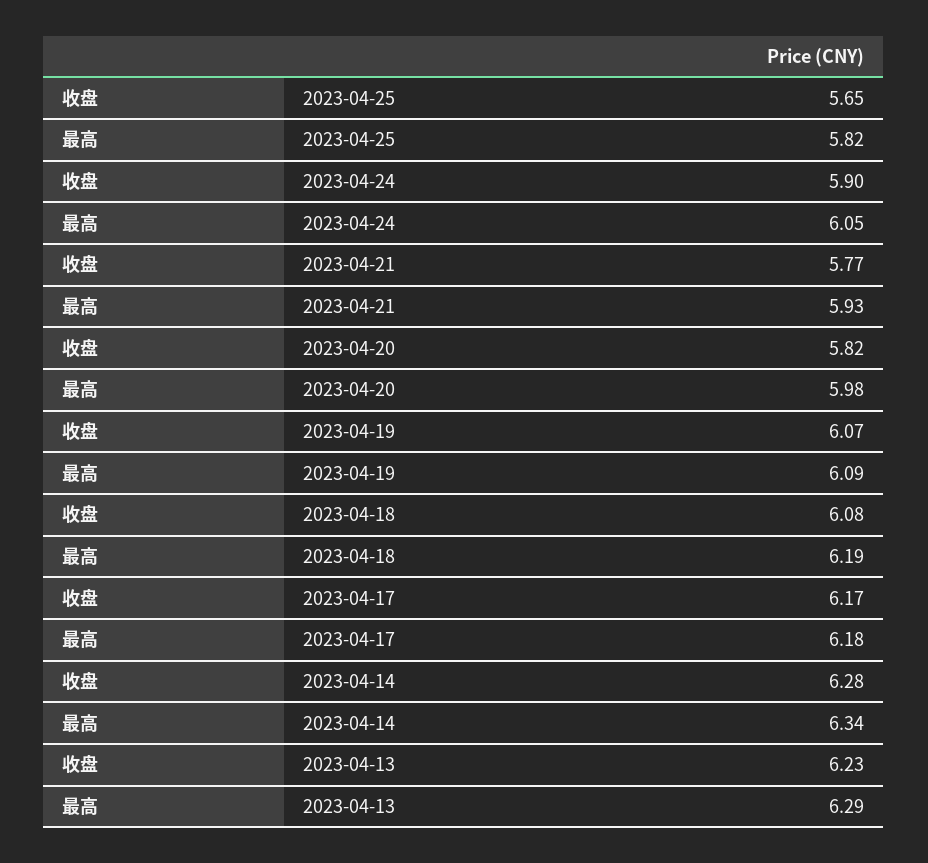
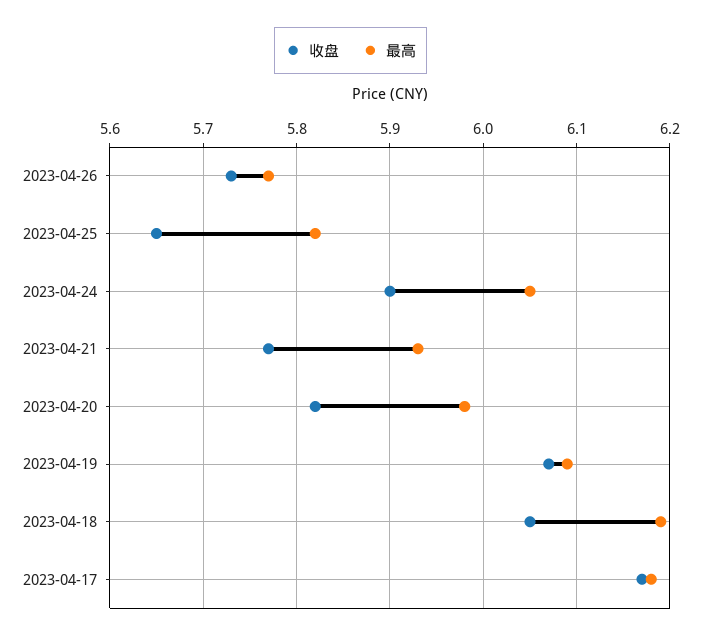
收盘, 2023-04-18: 6.08 -> 6.05
收盘, 2023-04-14: 6.28 -> none
最高, 2023-04-14: 6.34 -> none
收盘, 2023-04-13: 6.23 -> none
最高, 2023-04-13: 6.29 -> none
收盘, 2023-04-26: none -> 5.73
最高, 2023-04-26: none -> 5.77

